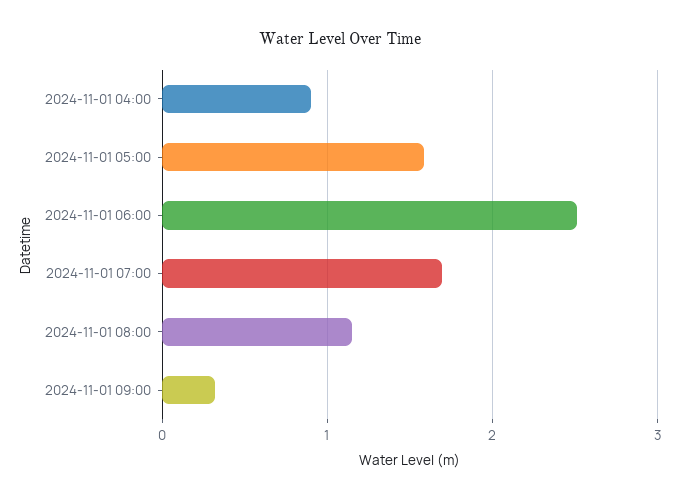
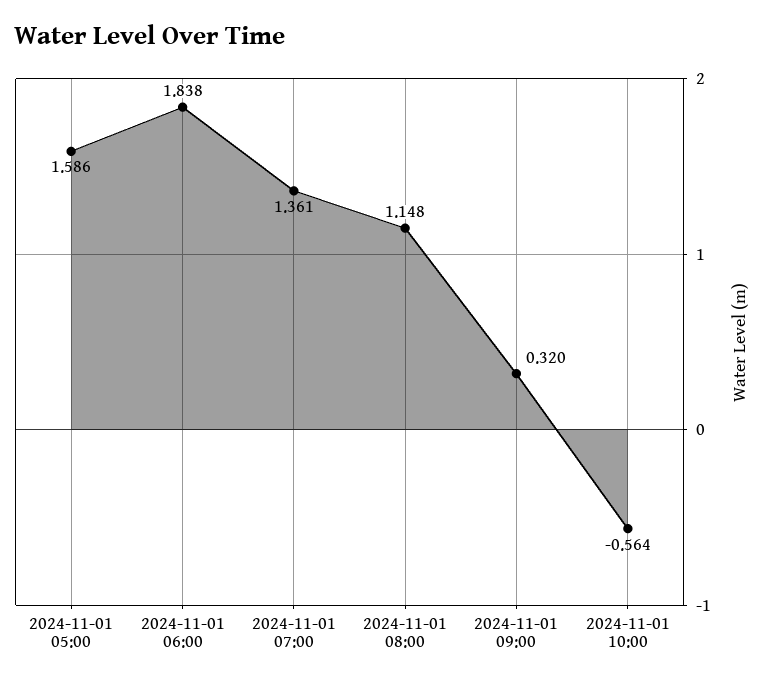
2024-11-01 04:00: 0.9 -> none
2024-11-01 06:00: 2.5 -> 1.838
2024-11-01 07:00: 1.7 -> 1.361
2024-11-01 10:00: none -> -0.564

